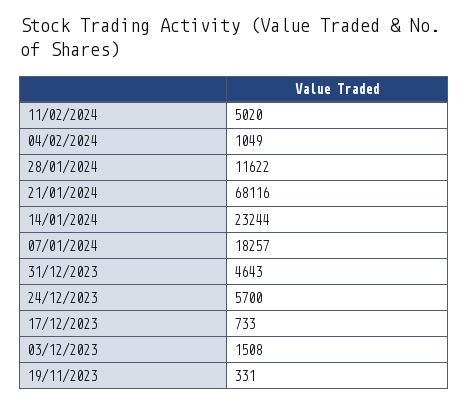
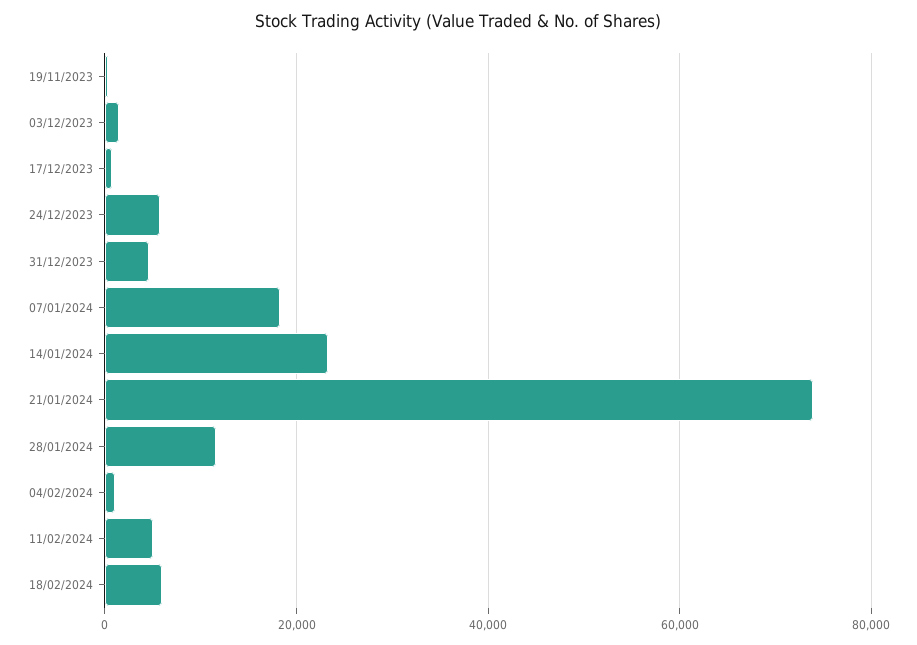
21/01/2024: 68116 -> 74000
18/02/2024: none -> 6000

